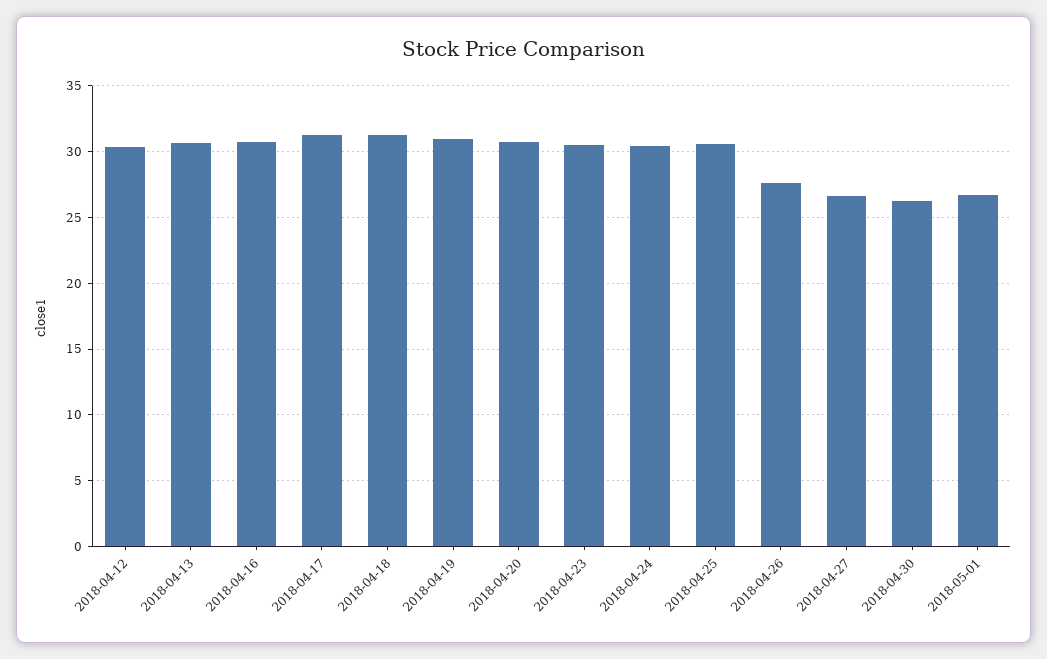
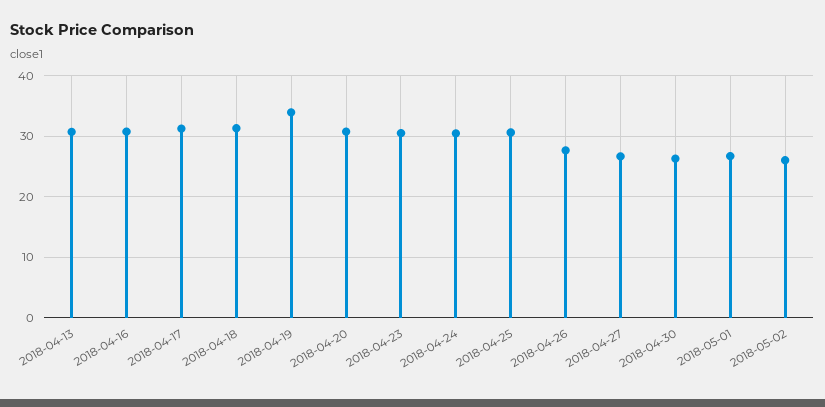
2018-04-12: 30.5 -> none
2018-04-19: 31 -> 34
2018-05-02: none -> 26

